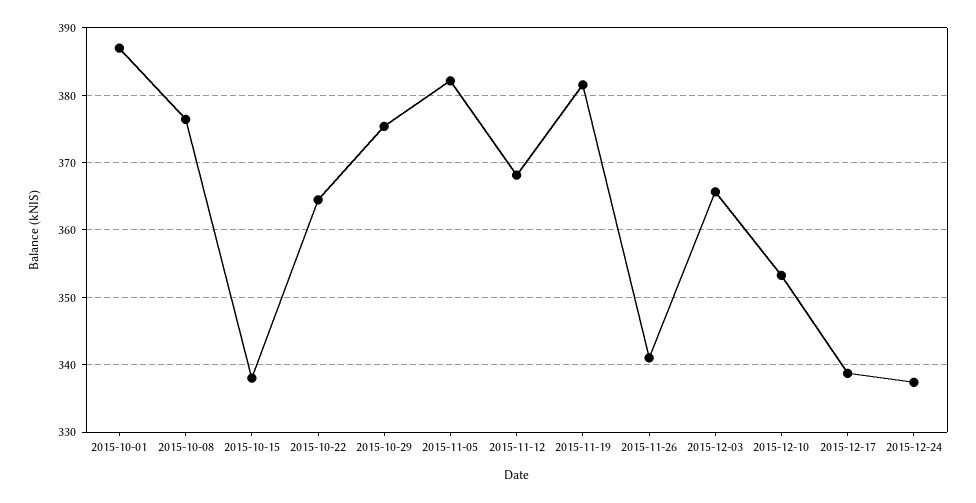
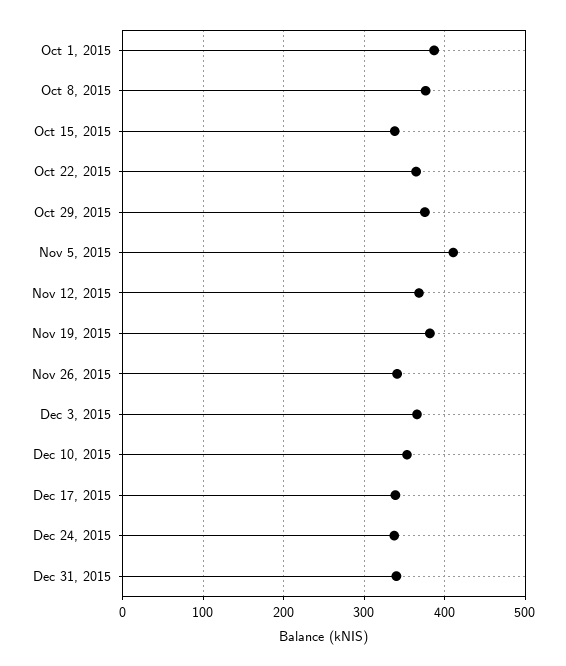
2015-11-05: 382 -> 410
Dec 31, 2015: none -> 340

